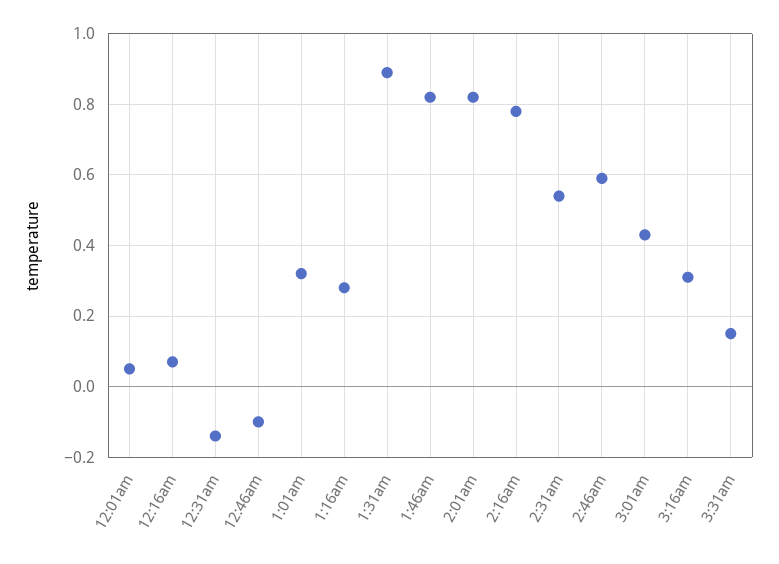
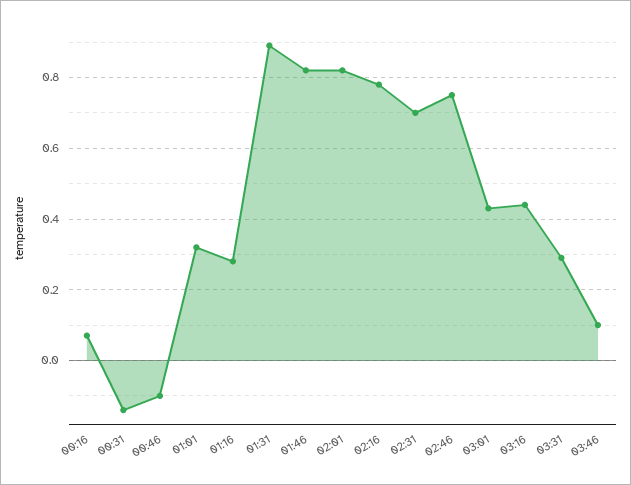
12:01am: 0.05 -> none
2:31am: 0.55 -> 0.7
2:46am: 0.6 -> 0.75
3:16am: 0.3 -> 0.45
3:31am: 0.15 -> 0.3
03:46: none -> 0.1

